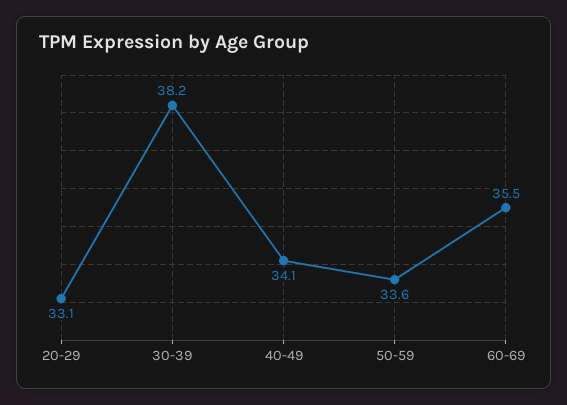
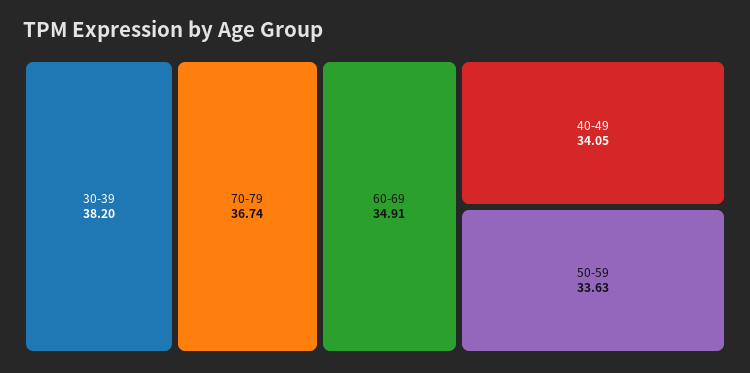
20-29: 33.1 -> none
60-69: 35.5 -> 34.91
70-79: none -> 36.74

